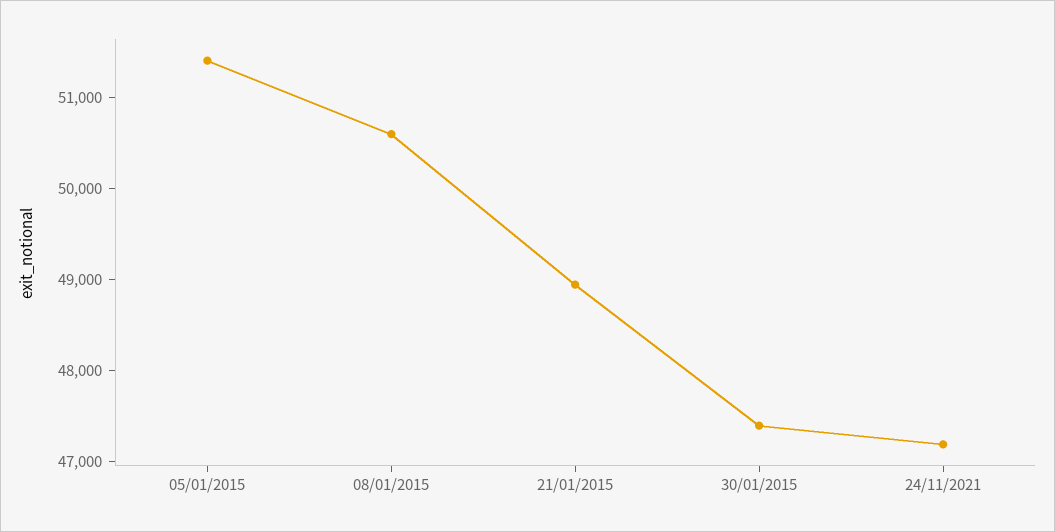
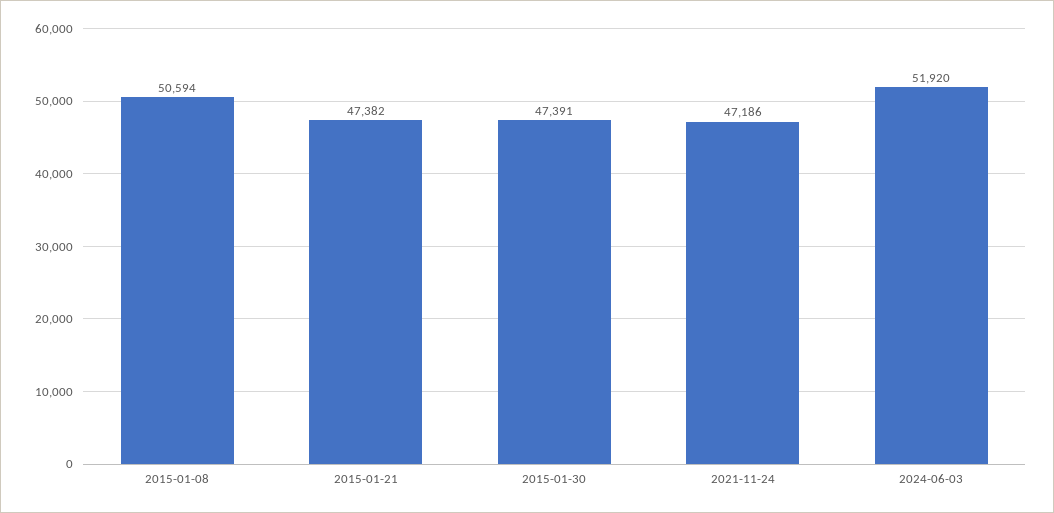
05/01/2015: 51400 -> none
21/01/2015: 49000 -> 47382
2024-06-03: none -> 51920

